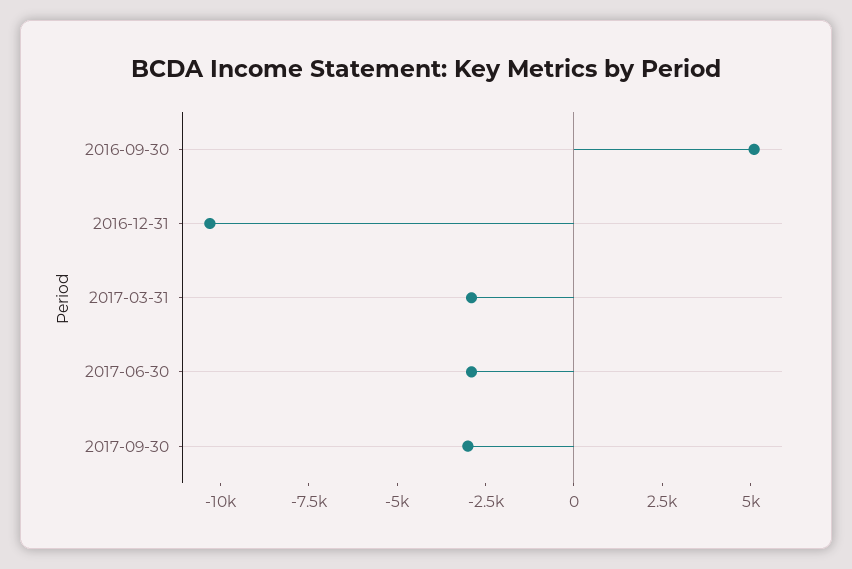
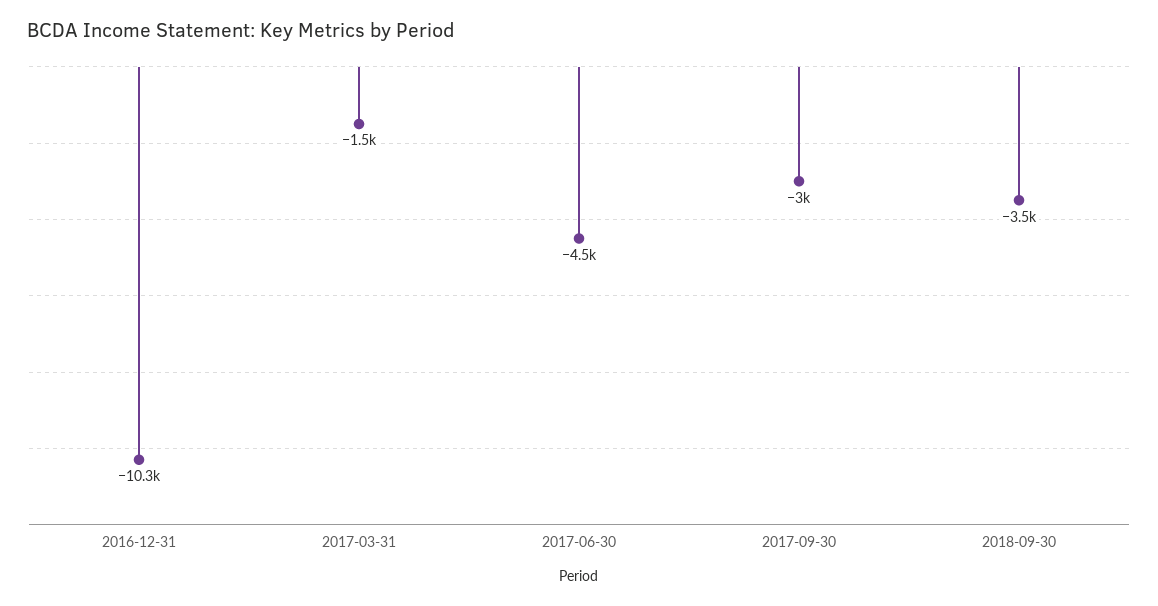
2016-09-30: 5000 -> none
2017-03-31: -3000 -> -1500
2017-06-30: -3000 -> -4500
2018-09-30: none -> -3500

